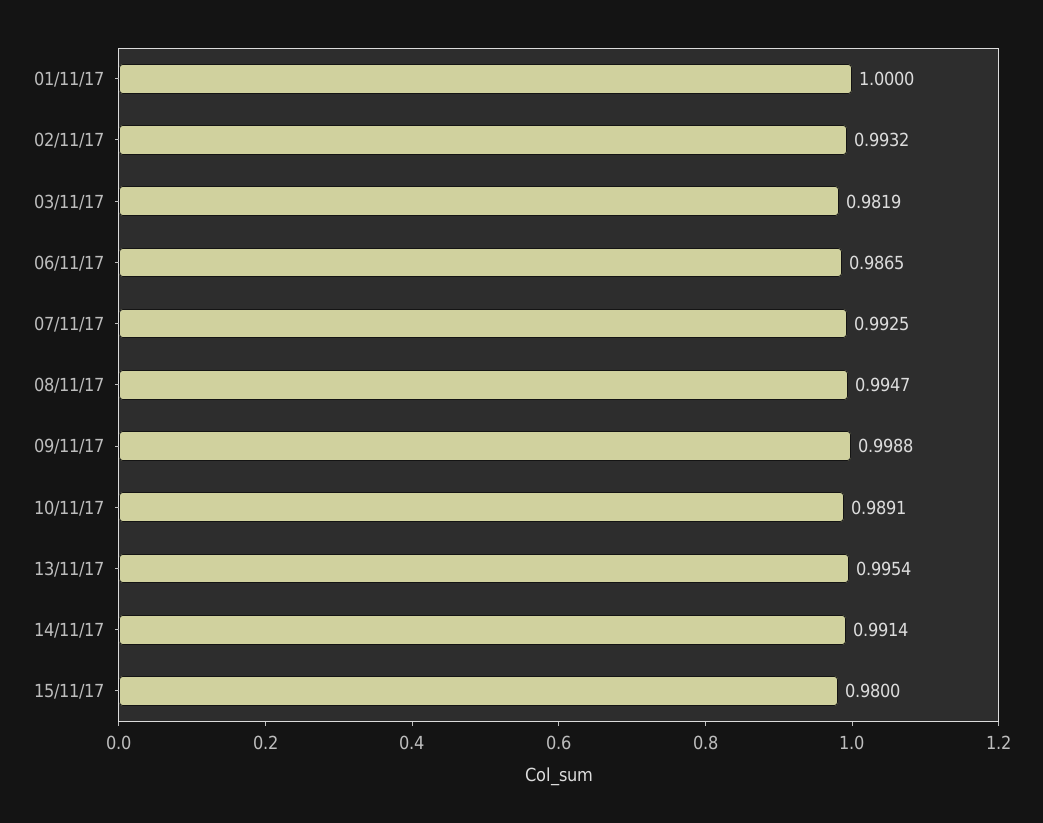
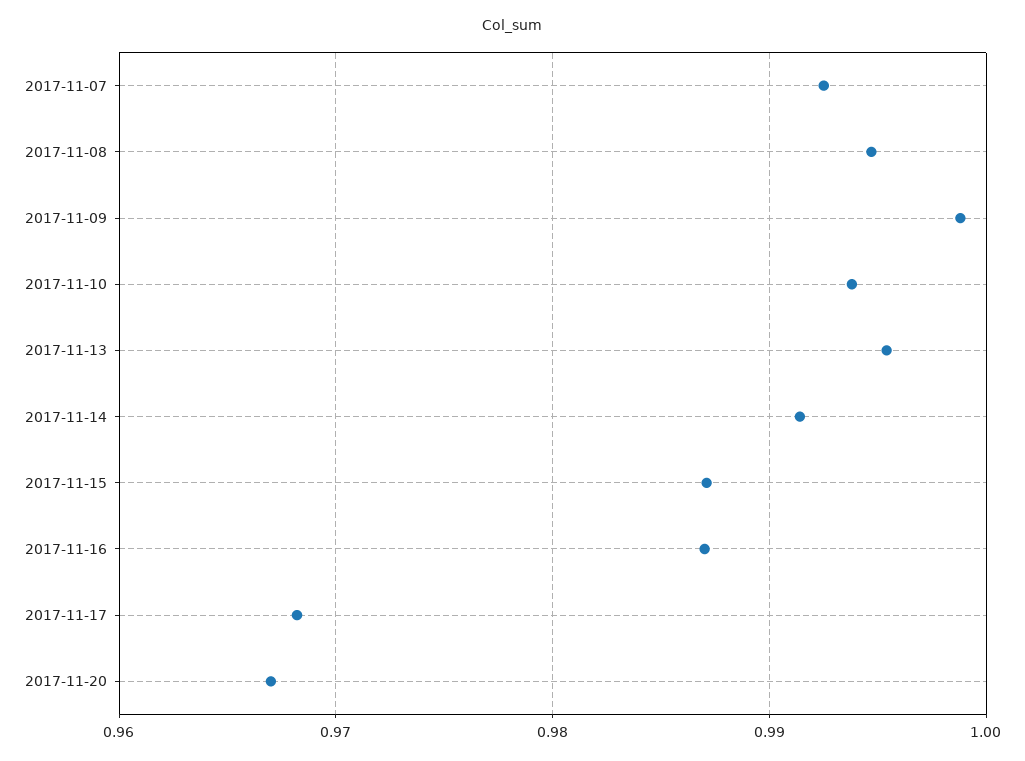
01/11/17: 1 -> none
02/11/17: 0.9932 -> none
03/11/17: 0.9819 -> none
06/11/17: 0.9865 -> none
10/11/17: 0.9891 -> 0.994
15/11/17: 0.98 -> 0.987
2017-11-16: none -> 0.987
2017-11-17: none -> 0.968
2017-11-20: none -> 0.967

